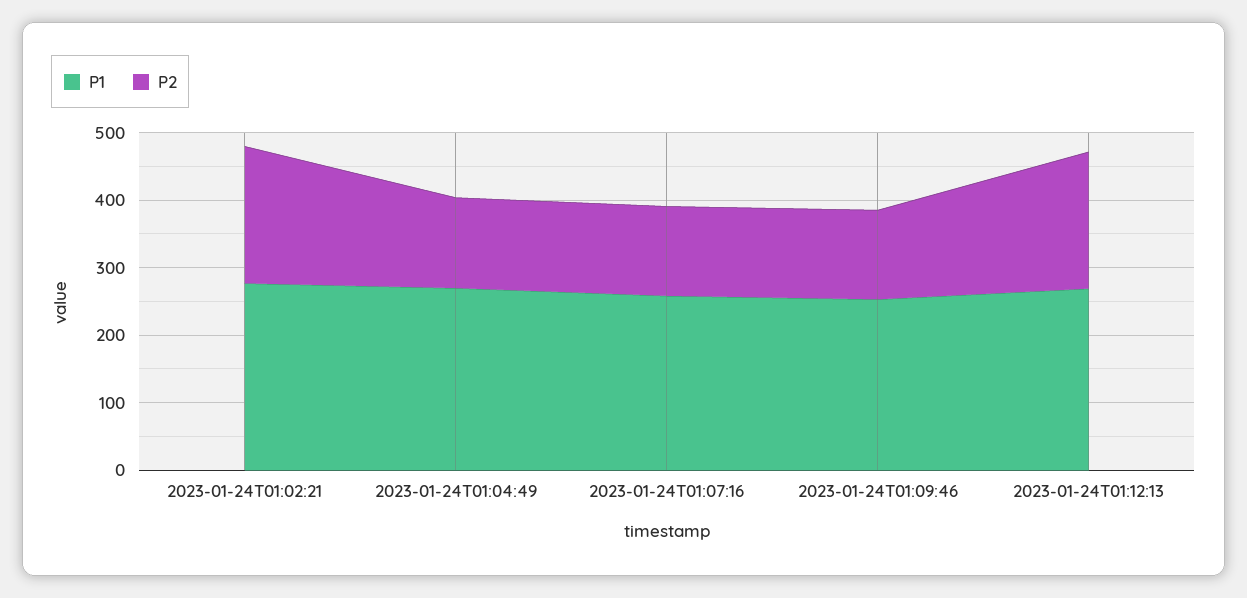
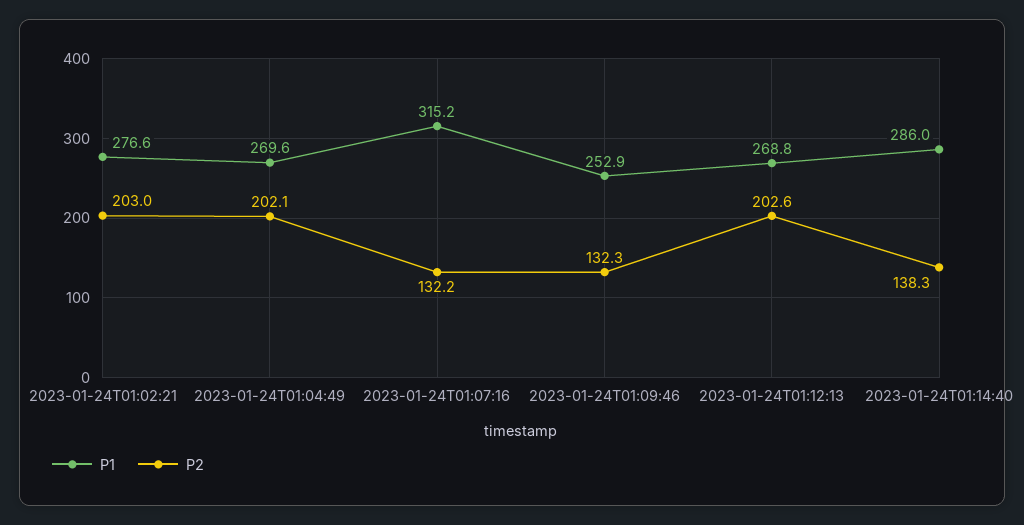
P2, 2023-01-24T01:04:49: 140 -> 202.1
P1, 2023-01-24T01:07:16: 260 -> 315.2
P1, 2023-01-24T01:14:40: none -> 286
P2, 2023-01-24T01:14:40: none -> 138.3

